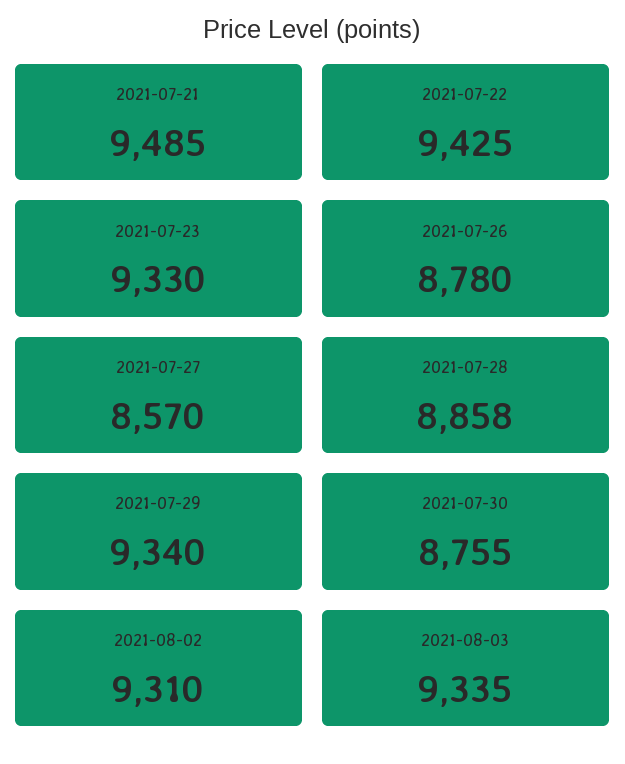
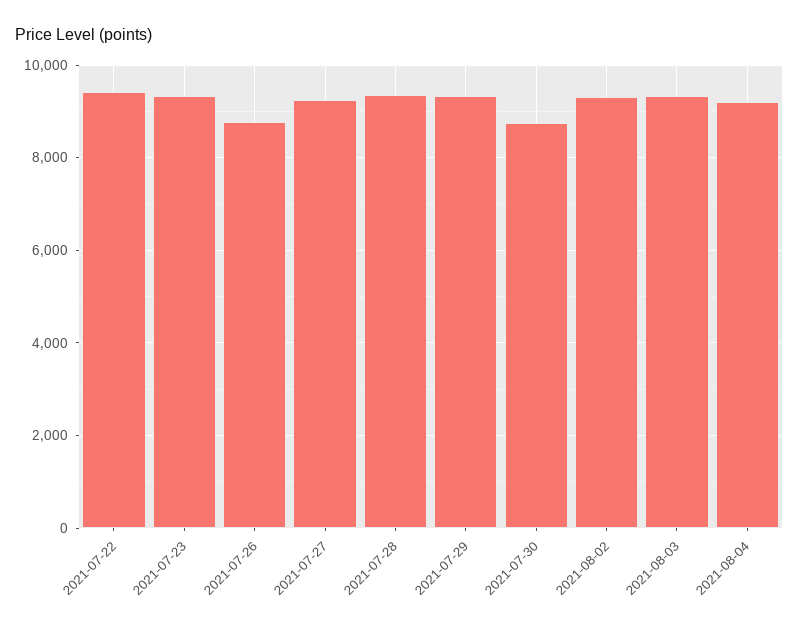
2021-07-21: 9485 -> none
2021-07-27: 8570 -> 9200
2021-07-28: 8858 -> 9400
2021-08-04: none -> 9200

